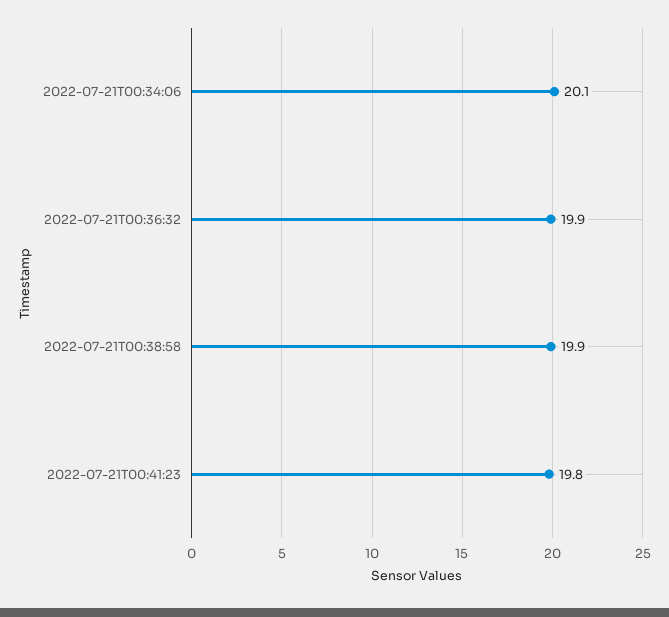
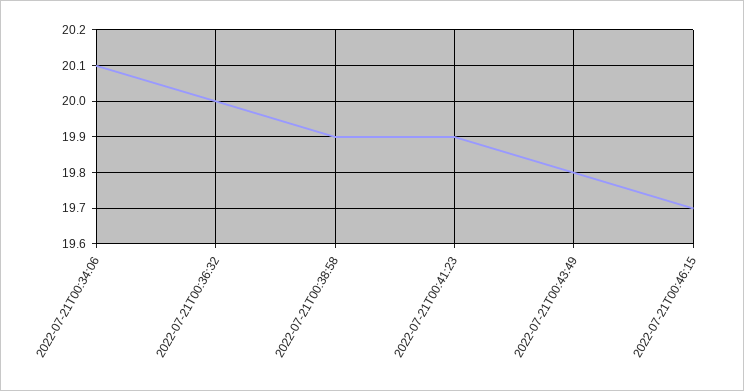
2022-07-21T00:36:32: 19.9 -> 20
2022-07-21T00:41:23: 19.8 -> 19.9
2022-07-21T00:43:49: none -> 19.8
2022-07-21T00:46:15: none -> 19.7

